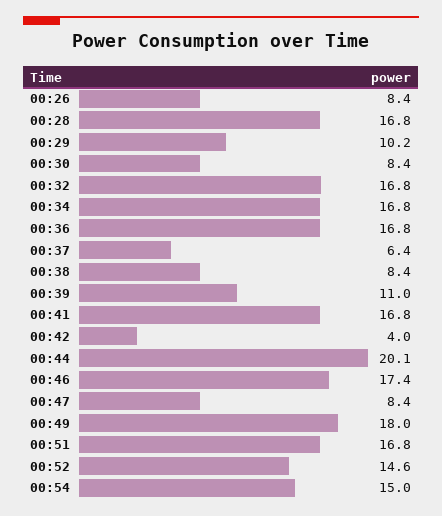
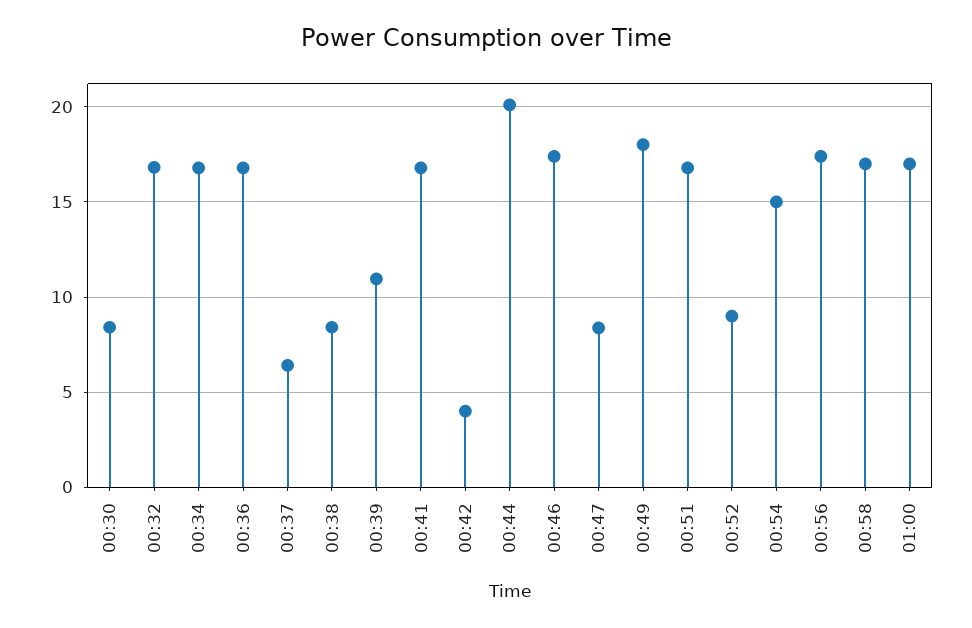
00:26: 8.4 -> none
00:28: 16.8 -> none
00:29: 10.2 -> none
00:52: 14.6 -> 9
00:56: none -> 17.5
00:58: none -> 17
01:00: none -> 17

